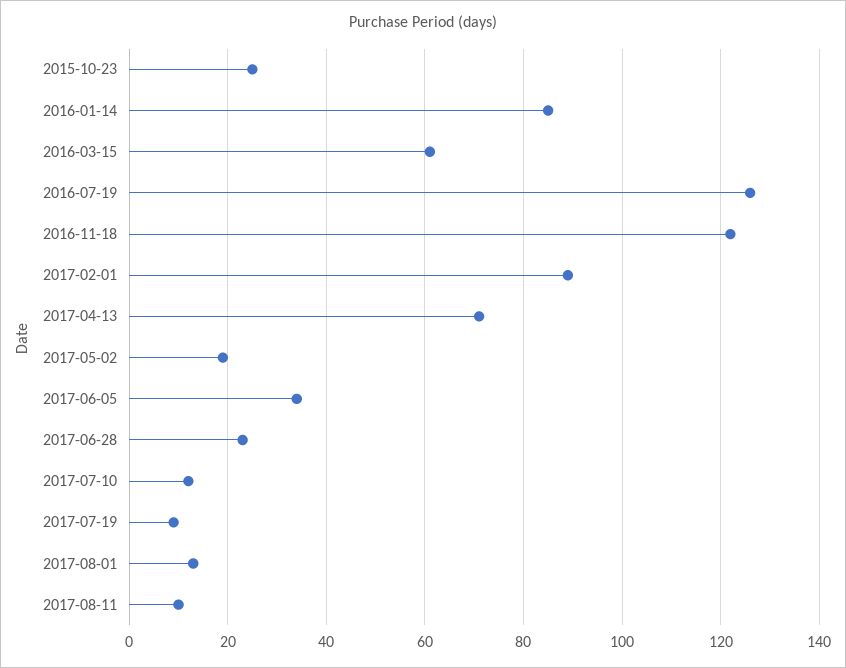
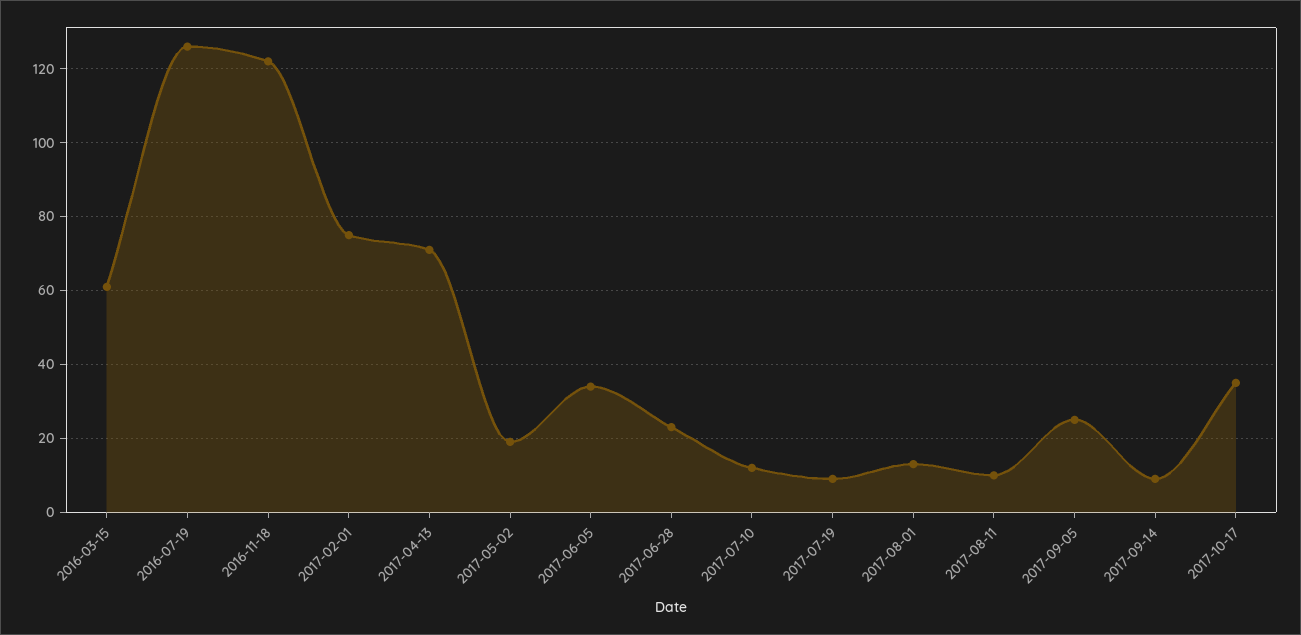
2015-10-23: 25 -> none
2016-01-14: 85 -> none
2017-02-01: 90 -> 75
2017-09-05: none -> 25
2017-09-14: none -> 10
2017-10-17: none -> 35

